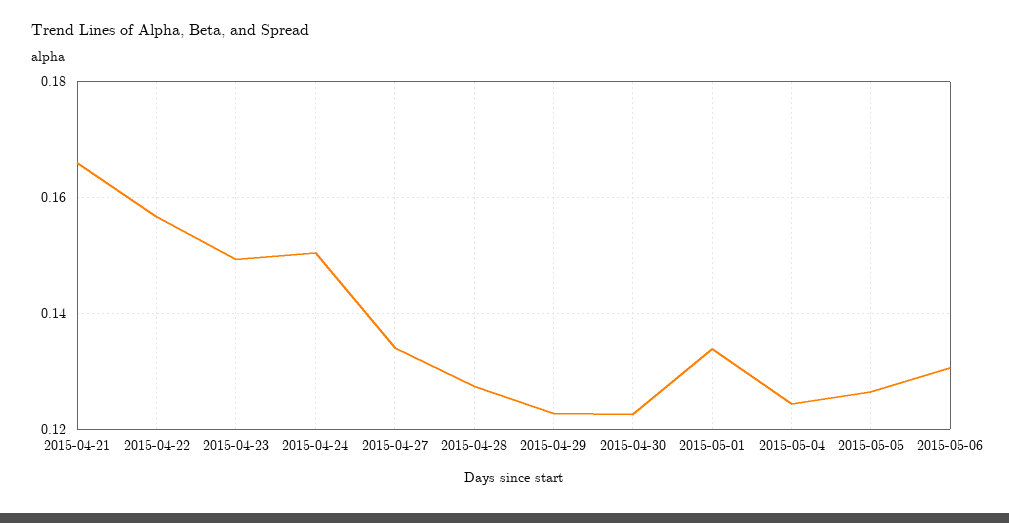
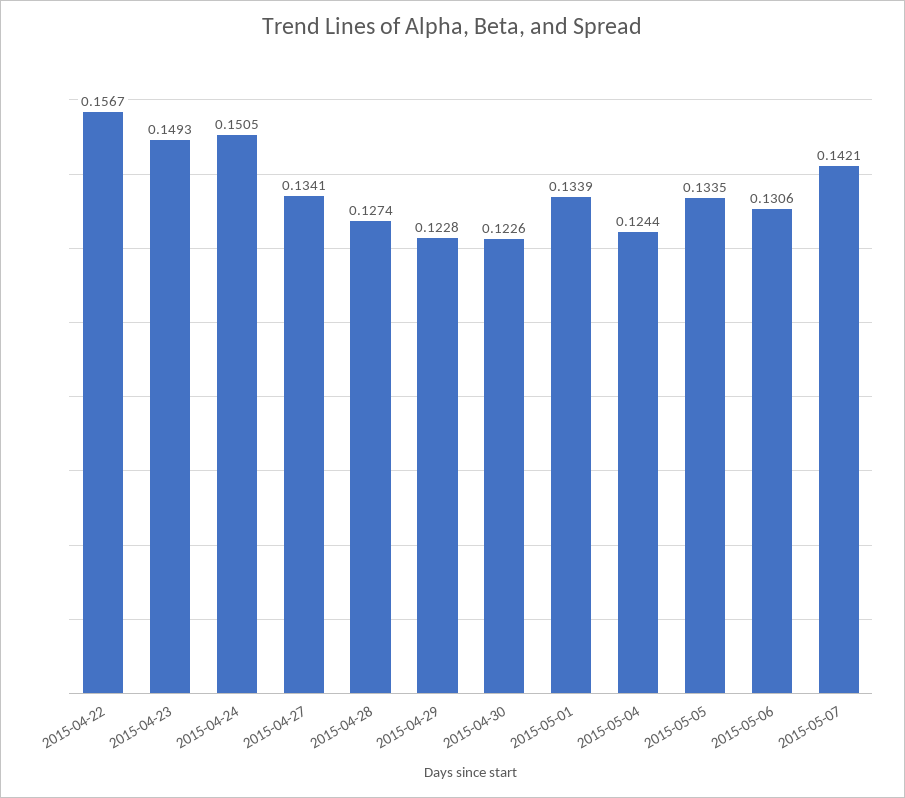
2015-04-21: 0.166 -> none
2015-05-05: 0.126 -> 0.1335
2015-05-07: none -> 0.1421

